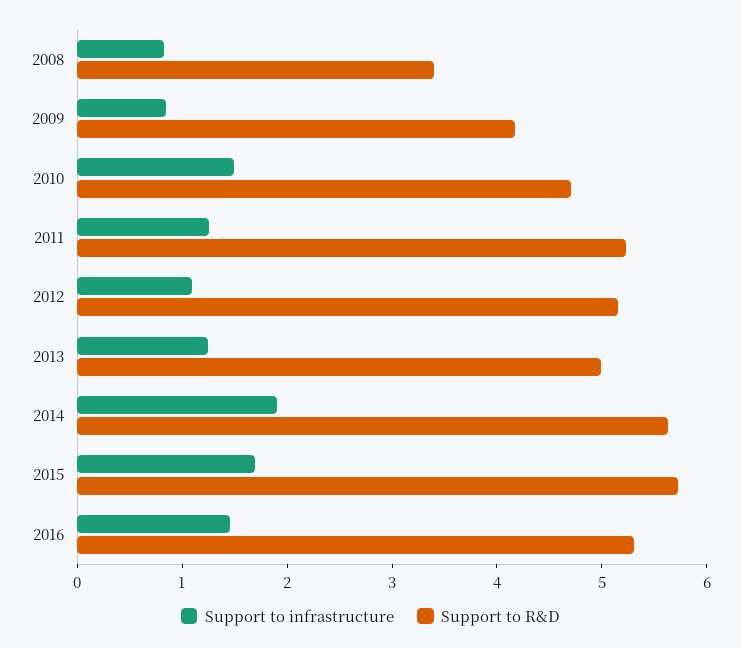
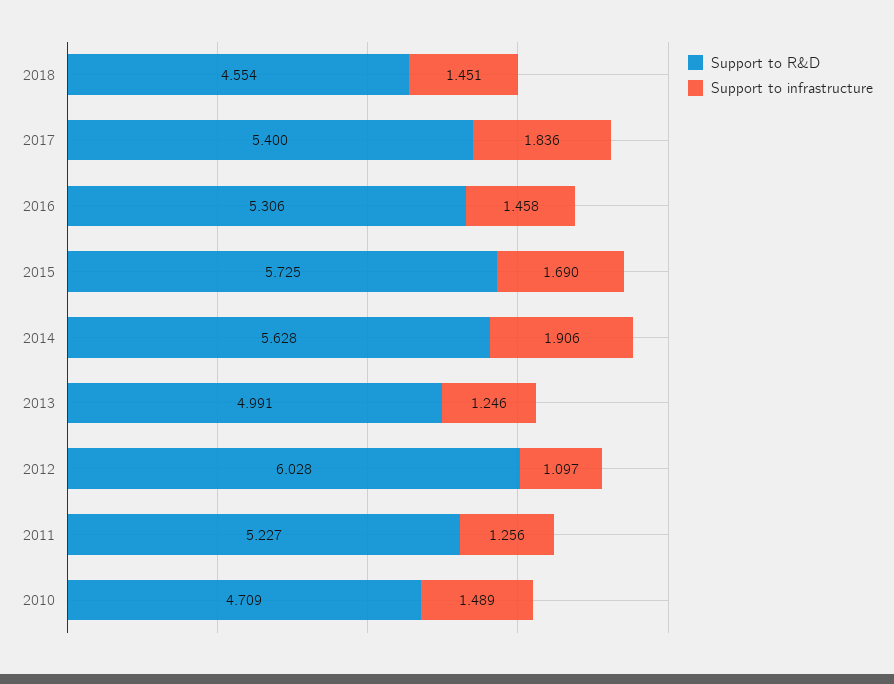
Support to infrastructure, 2008: 0.8 -> none
Support to R&D, 2008: 3.4 -> none
Support to infrastructure, 2009: 0.8 -> none
Support to R&D, 2009: 4.2 -> none
Support to R&D, 2012: 5.2 -> 6.028
Support to R&D, 2018: none -> 4.554
Support to infrastructure, 2018: none -> 1.451
Support to R&D, 2017: none -> 5.4
Support to infrastructure, 2017: none -> 1.836

